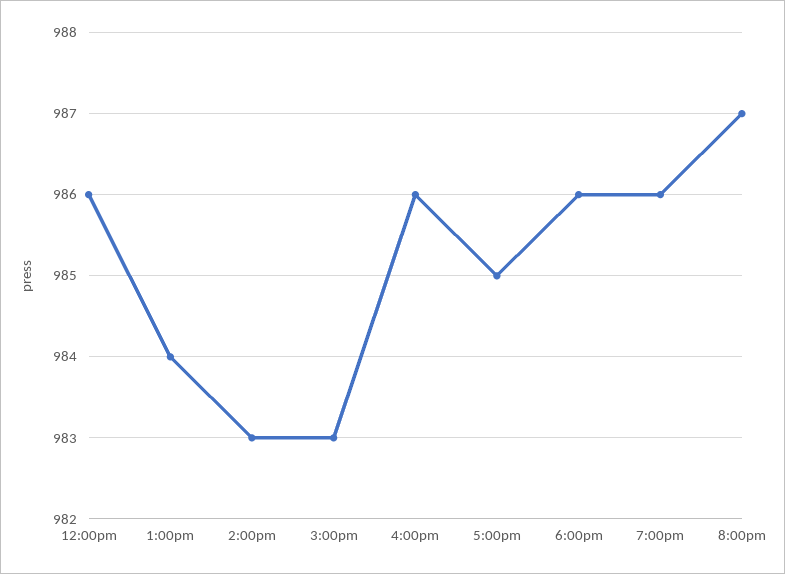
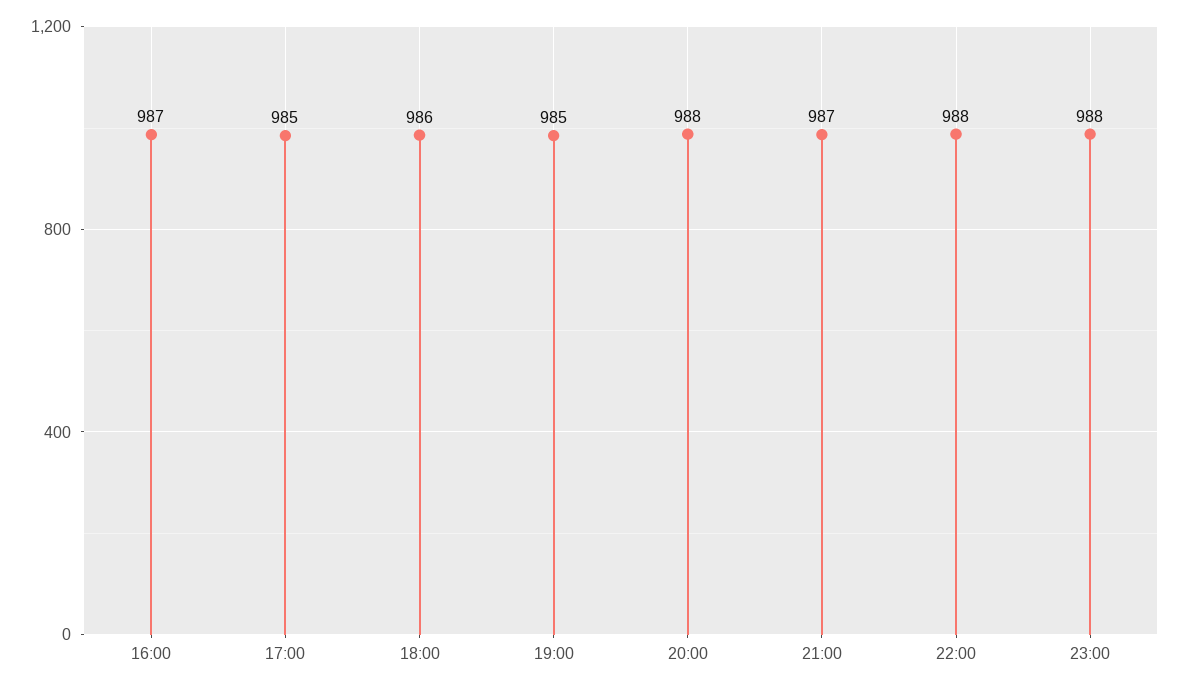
12:00pm: 986 -> none
1:00pm: 984 -> none
2:00pm: 983 -> none
3:00pm: 983 -> none
4:00pm: 986 -> 987
7:00pm: 986 -> 985
8:00pm: 987 -> 988
21:00: none -> 987
22:00: none -> 988
23:00: none -> 988

